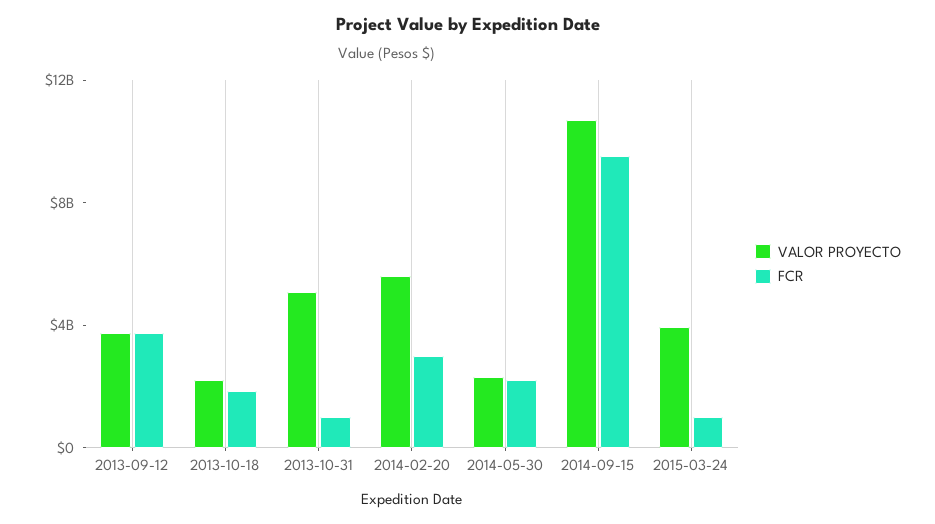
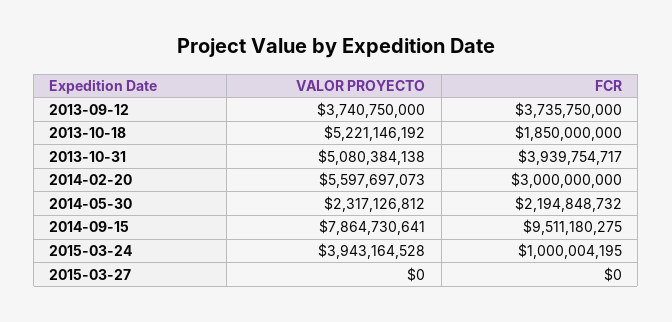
VALOR PROYECTO, 2013-10-18: 2000000000 -> 5221146192
FCR, 2013-10-31: 1000000000 -> 3939754717
VALOR PROYECTO, 2014-09-15: 11000000000 -> 7864730641
VALOR PROYECTO, 2015-03-27: none -> 0
FCR, 2015-03-27: none -> 0

